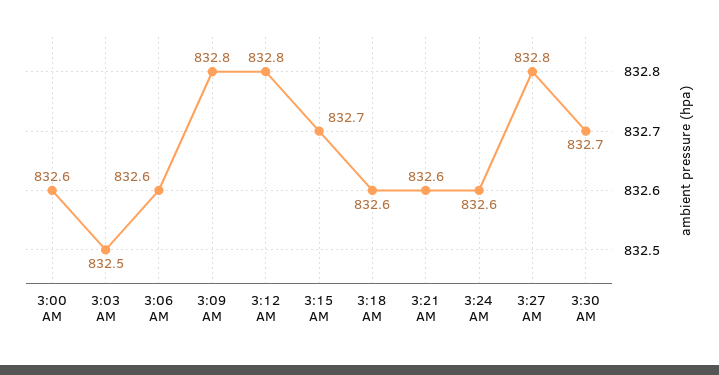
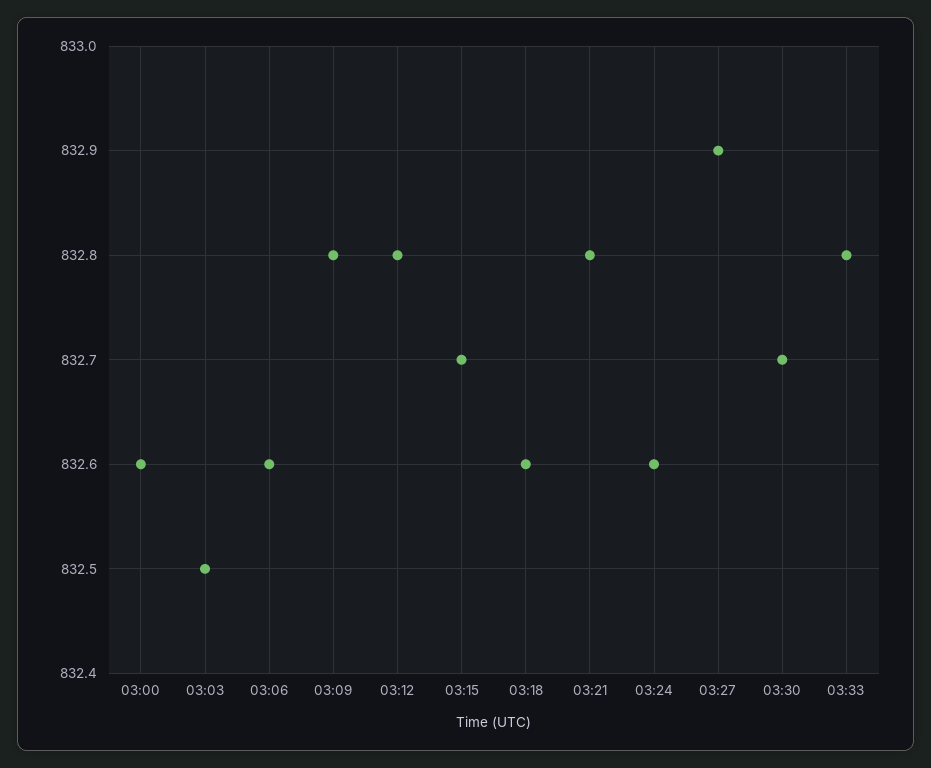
3:21 AM: 832.6 -> 832.8
3:27 AM: 832.8 -> 832.9
03:33: none -> 832.8

